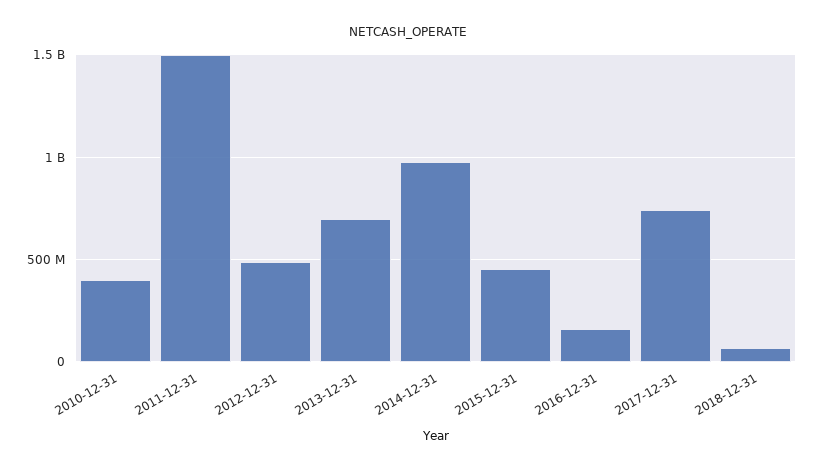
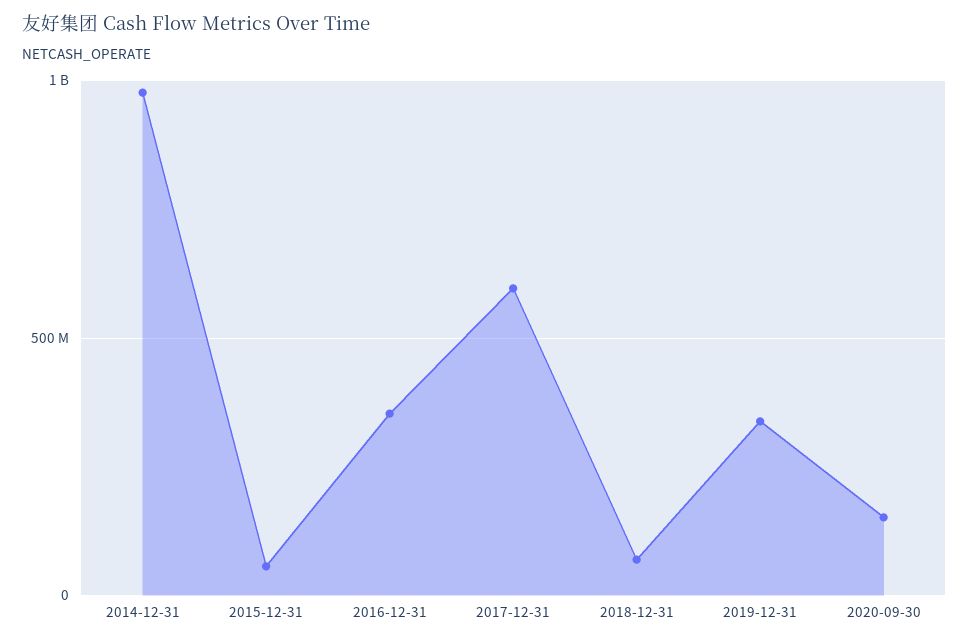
2010-12-31: 400000000 -> none
2011-12-31: 1500000000 -> none
2012-12-31: 500000000 -> none
2013-12-31: 700000000 -> none
2015-12-31: 450000000 -> 50000000
2016-12-31: 150000000 -> 350000000
2017-12-31: 750000000 -> 600000000
2019-12-31: none -> 350000000
2020-09-30: none -> 150000000

